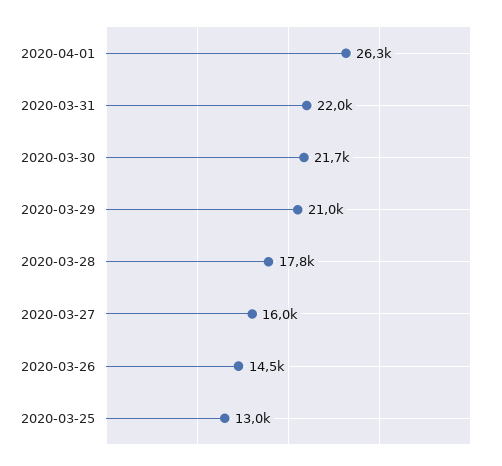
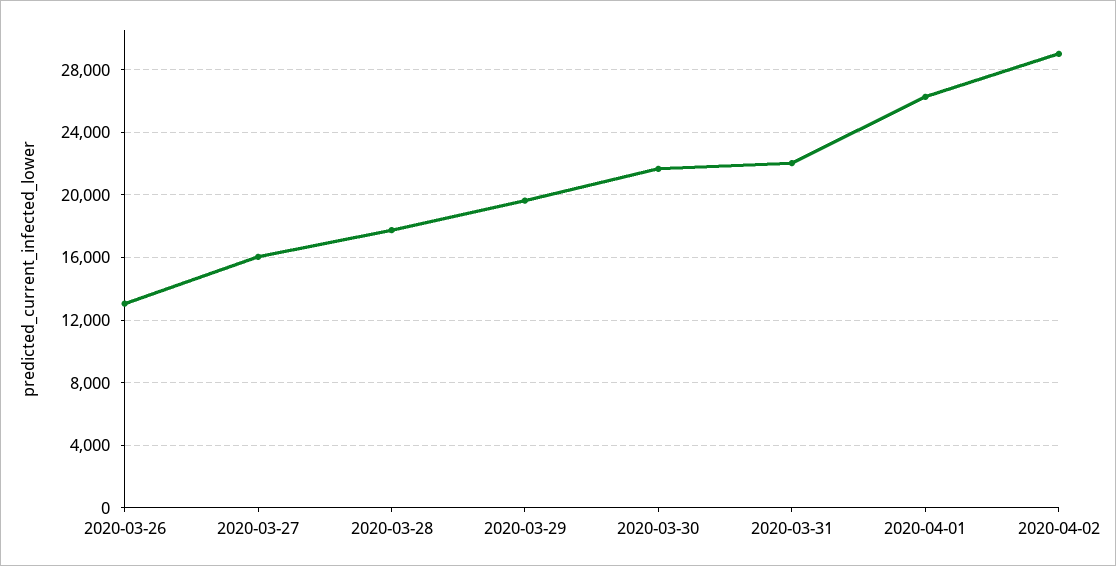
2020-03-29: 21000 -> 19500
2020-03-26: 14500 -> 13000
2020-03-25: 13000 -> none
2020-04-02: none -> 29000

